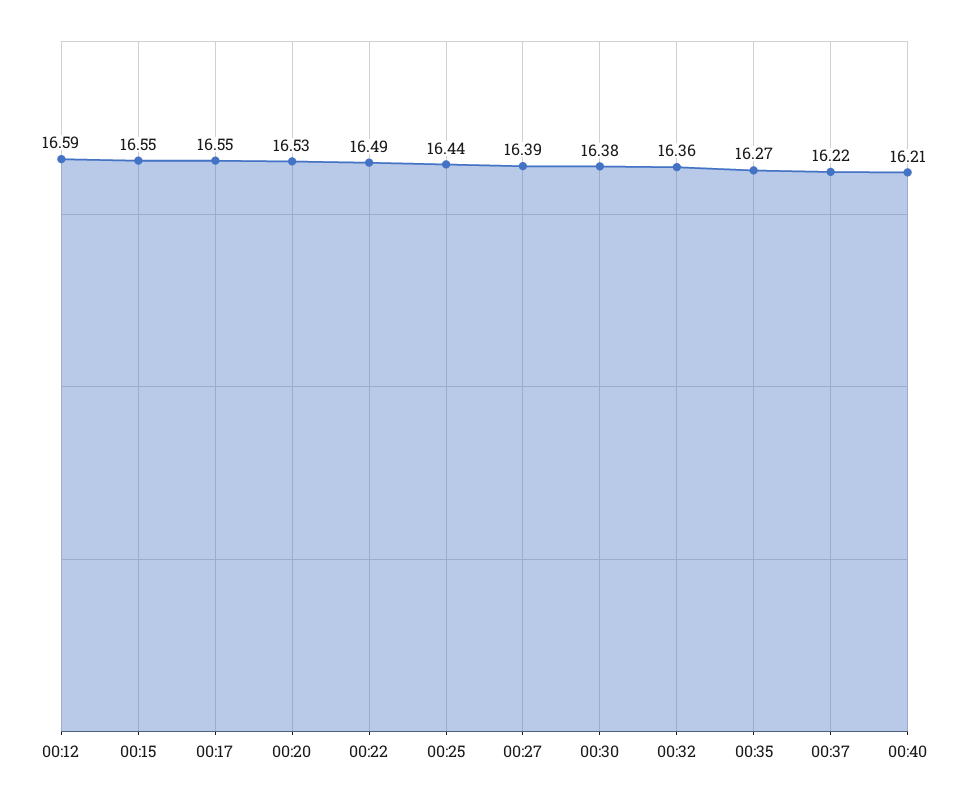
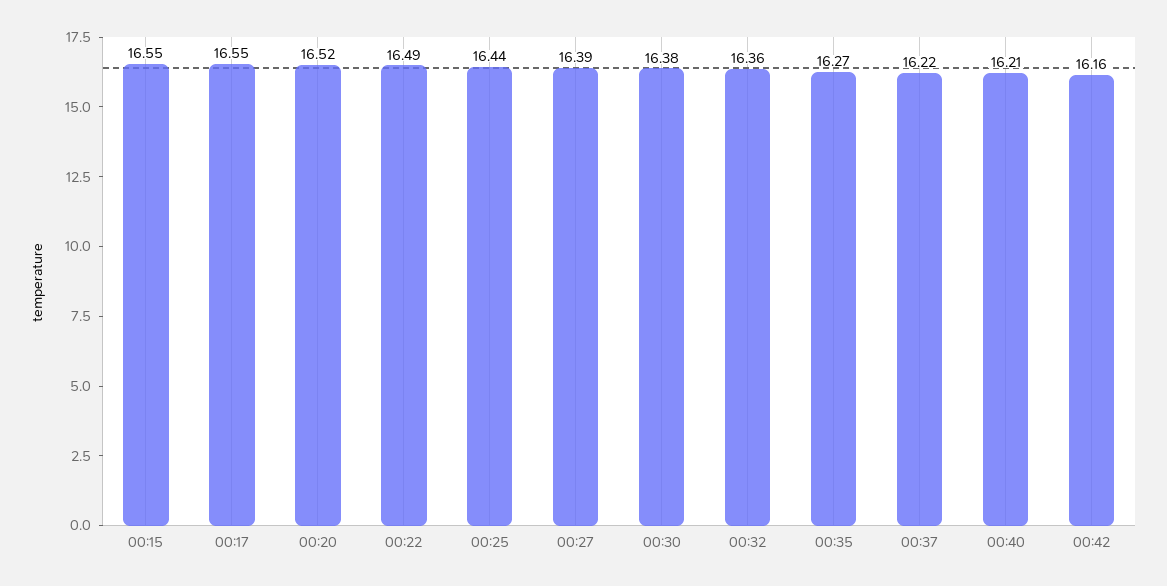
00:12: 16.59 -> none
00:20: 16.53 -> 16.52
00:42: none -> 16.16

